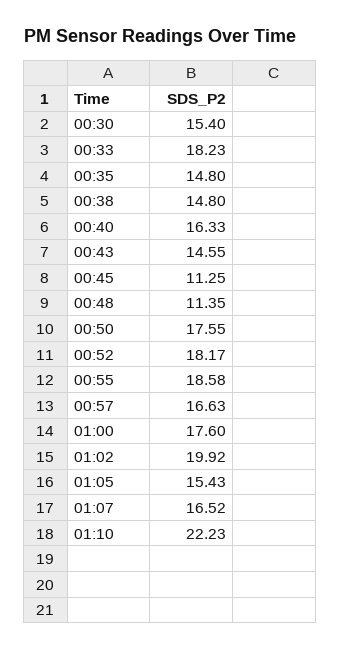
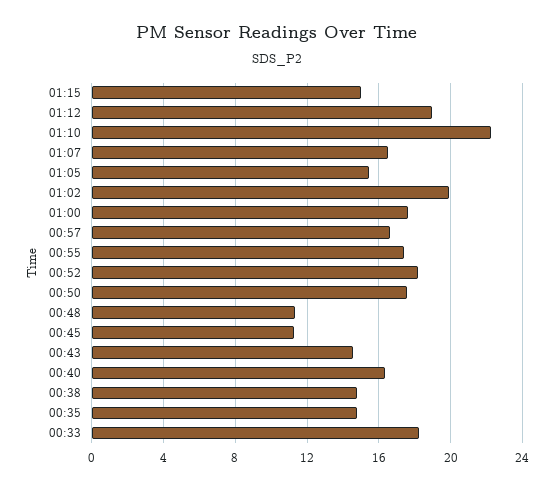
00:30: 15.4 -> none
00:55: 18.58 -> 17.5
01:15: none -> 15
01:12: none -> 19

